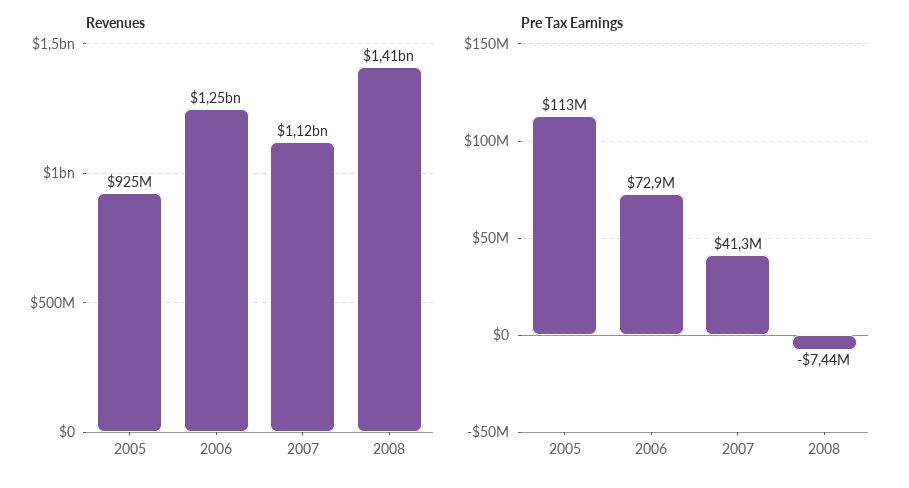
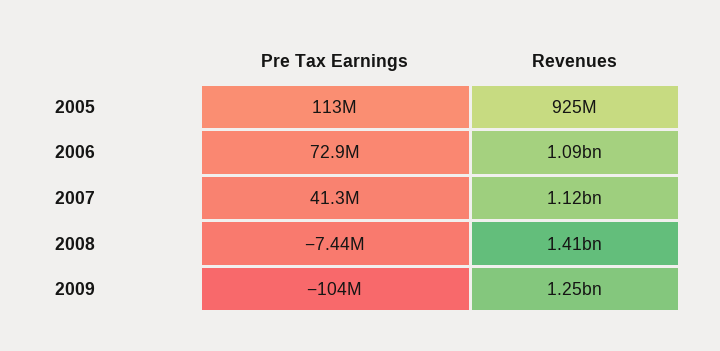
Revenues, 2006: 1250000000 -> 1090000000
Pre Tax Earnings, 2009: none -> -104000000
Revenues, 2009: none -> 1250000000

